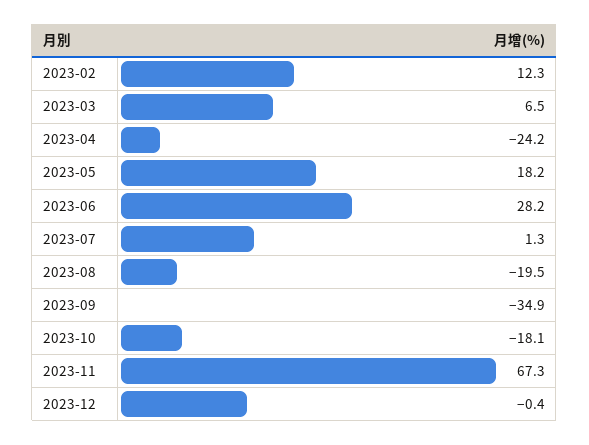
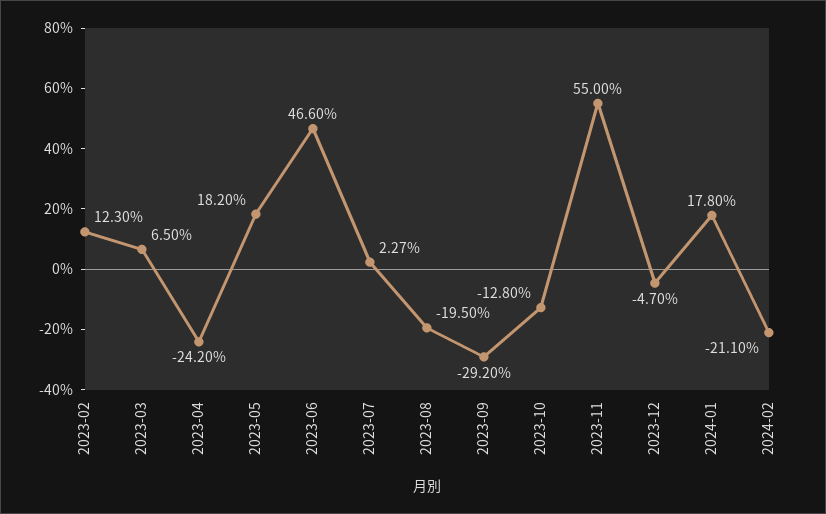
2023-06: 28.2 -> 46.6
2023-07: 1.3 -> 2.27
2023-09: -34.9 -> -29.2
2023-10: -18.1 -> -12.8
2023-11: 67.3 -> 55
2023-12: -0.4 -> -4.7
2024-01: none -> 17.8
2024-02: none -> -21.1

